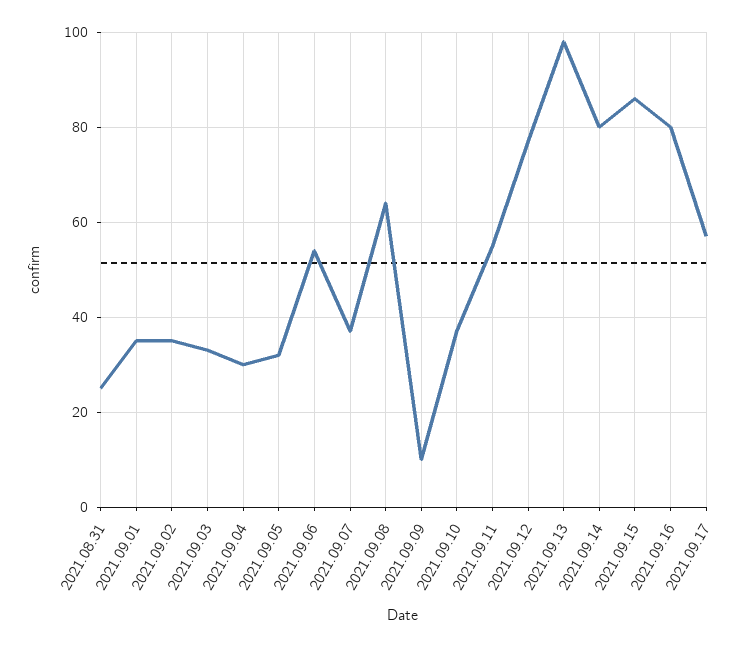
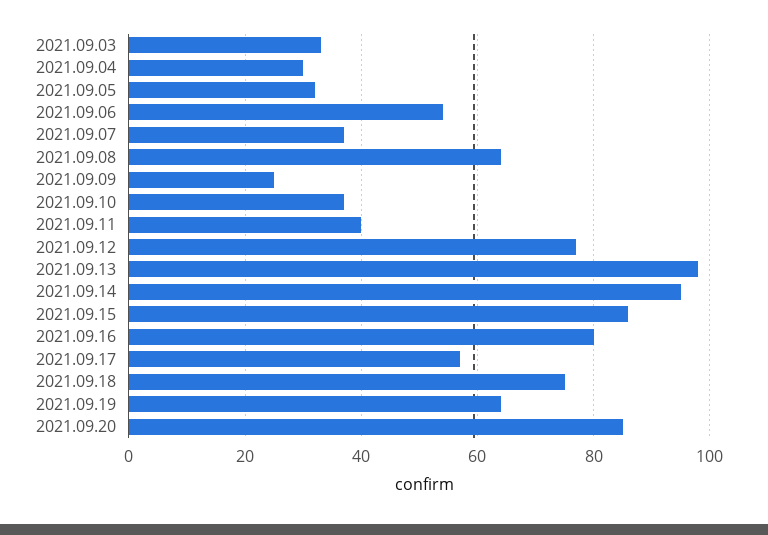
2021.08.31: 25 -> none
2021.09.01: 35 -> none
2021.09.02: 35 -> none
2021.09.09: 10 -> 25
2021.09.11: 55 -> 40
2021.09.14: 80 -> 95
2021.09.18: none -> 75
2021.09.19: none -> 65
2021.09.20: none -> 85

